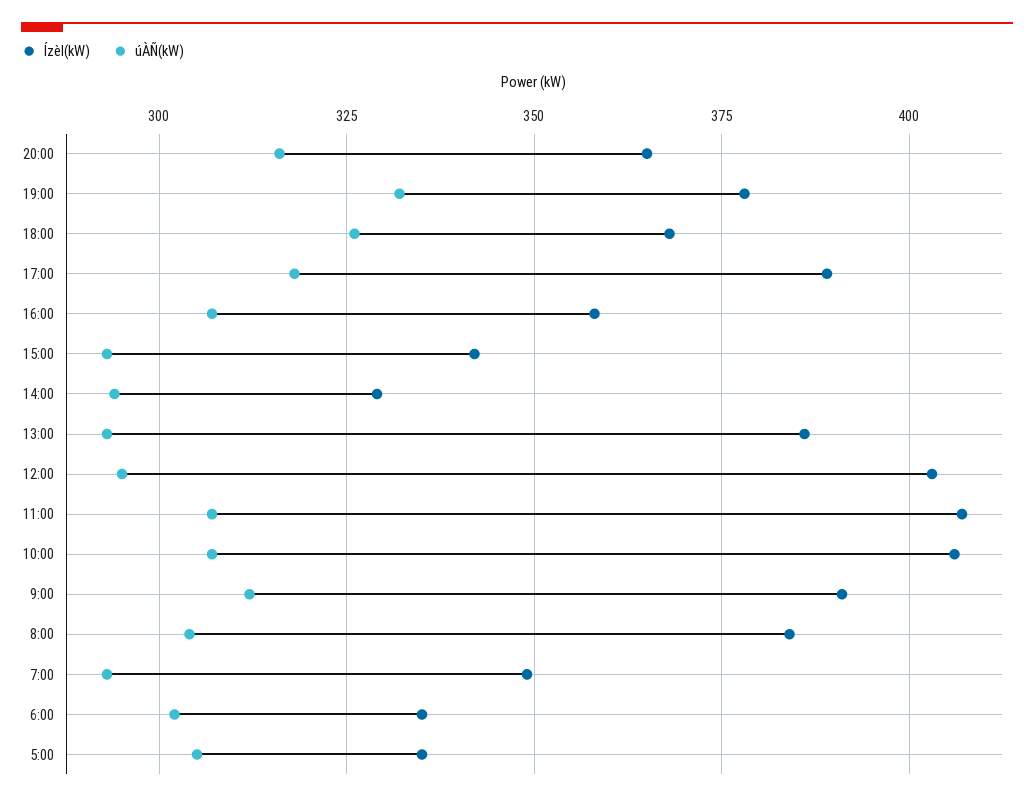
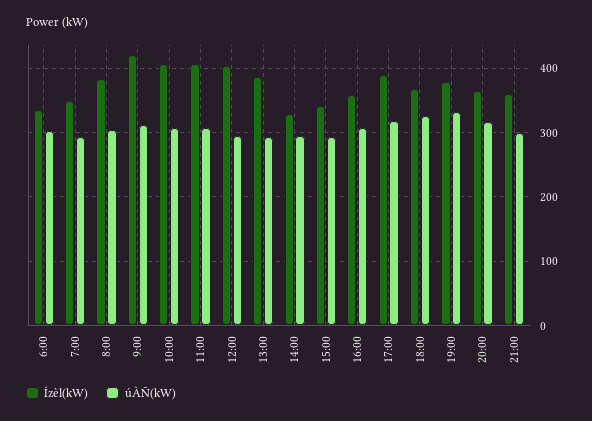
Ízèl(kW), 9:00: 390 -> 420
Ízèl(kW), 5:00: 335 -> none
úÀÑ(kW), 5:00: 305 -> none
Ízèl(kW), 21:00: none -> 360
úÀÑ(kW), 21:00: none -> 300

